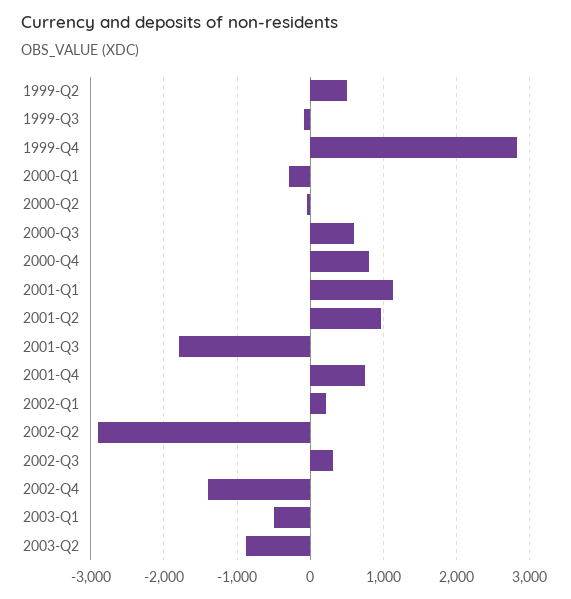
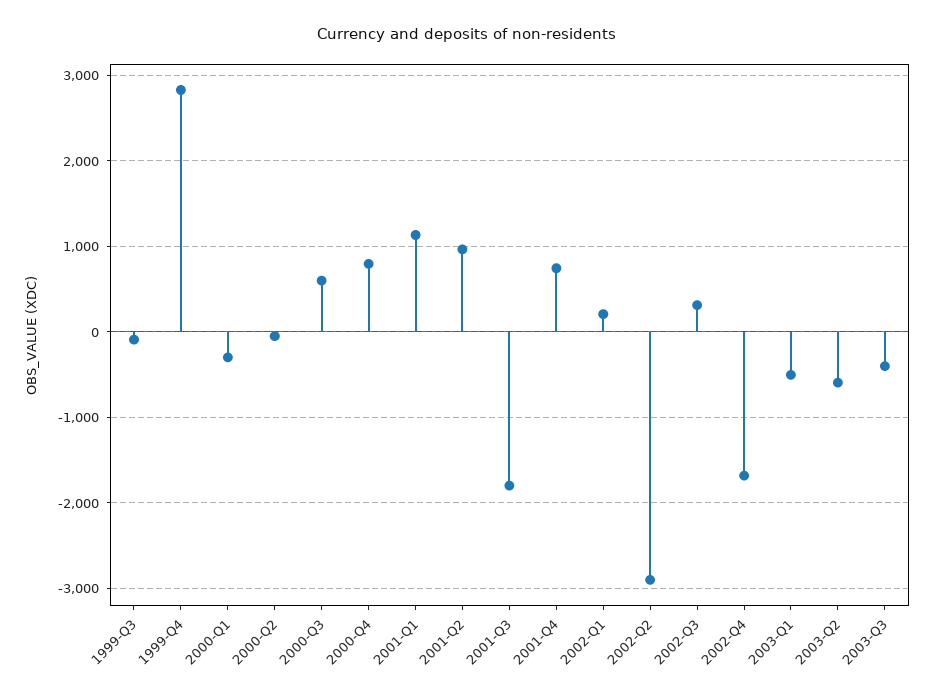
1999-Q2: 500 -> none
2002-Q4: -1400 -> -1700
2003-Q2: -900 -> -600
2003-Q3: none -> -400

